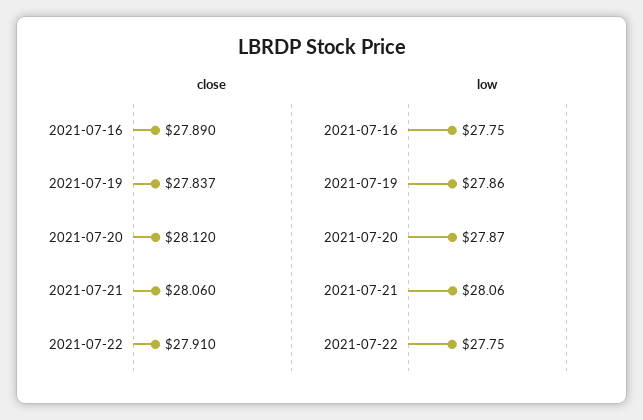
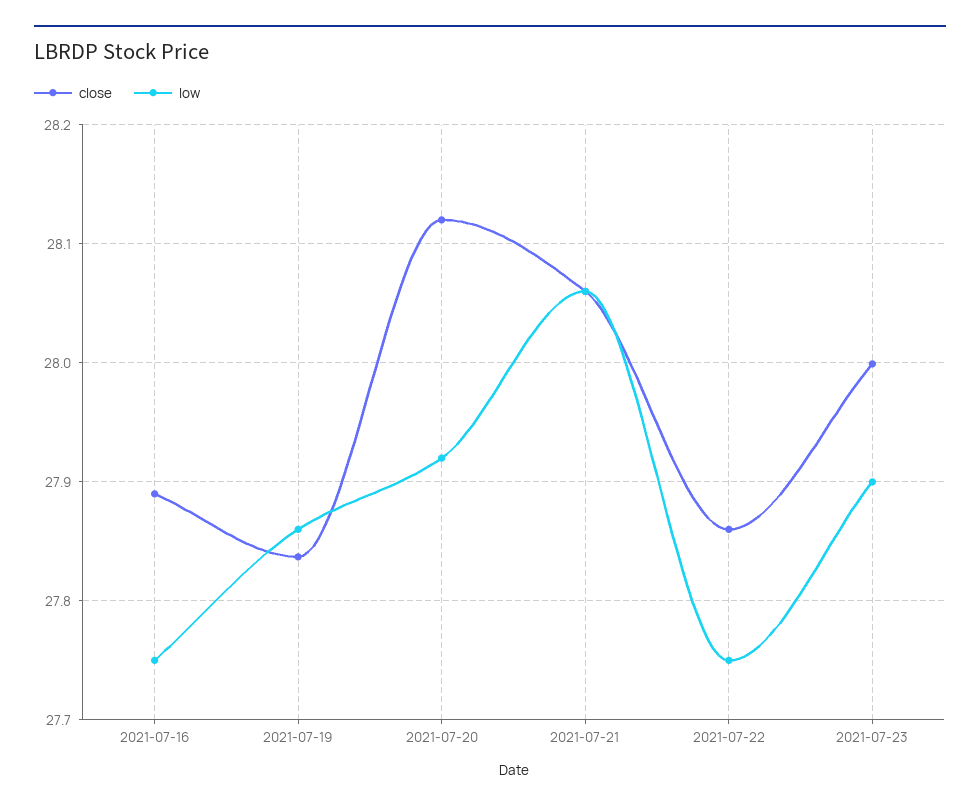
close, 2021-07-22: 27.91 -> 27.86
low, 2021-07-20: 27.87 -> 27.92
close, 2021-07-23: none -> 28
low, 2021-07-23: none -> 27.9

